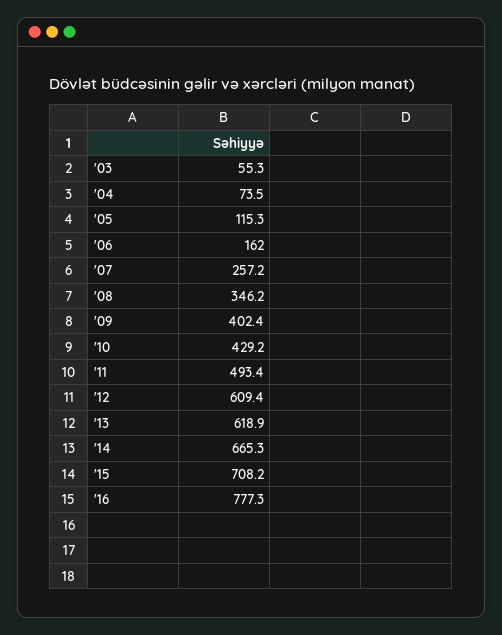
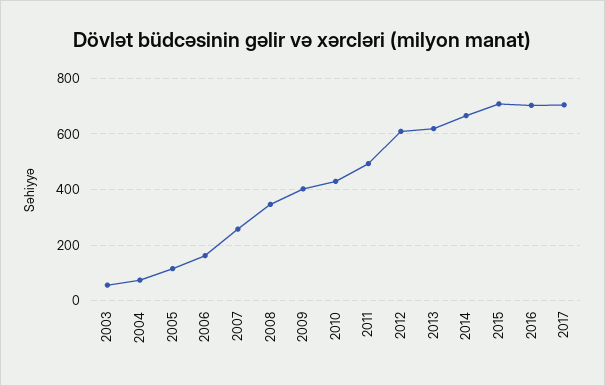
'16: 777.3 -> 700
2017: none -> 700

